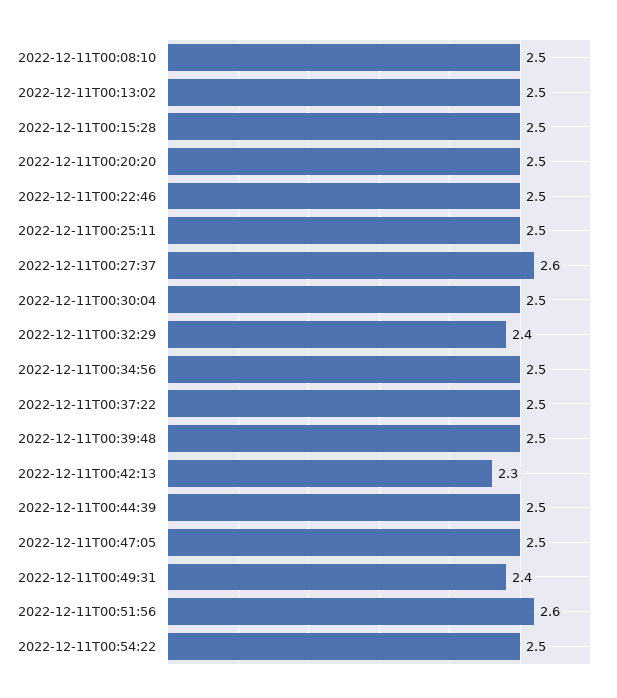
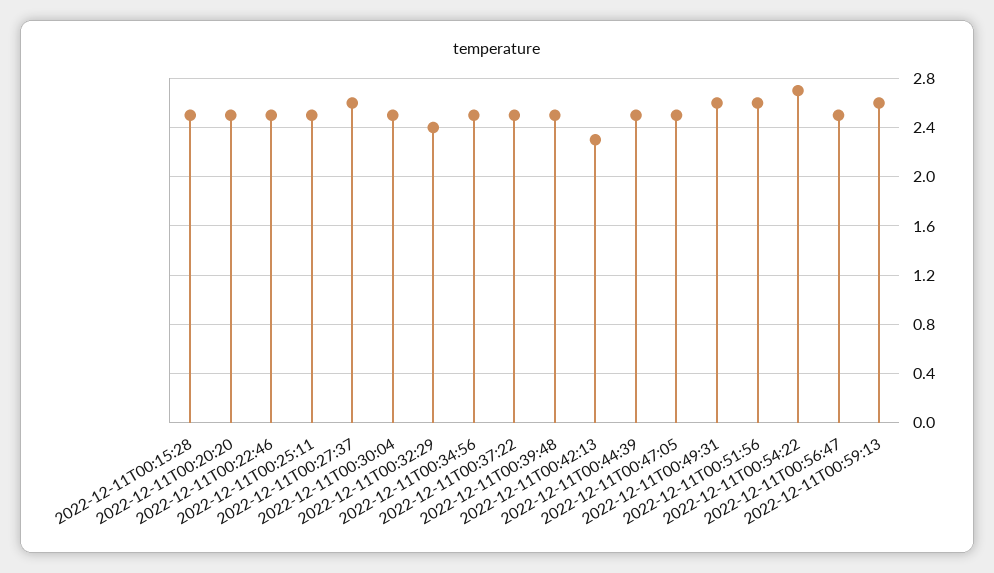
2022-12-11T00:08:10: 2.5 -> none
2022-12-11T00:13:02: 2.5 -> none
2022-12-11T00:49:31: 2.4 -> 2.6
2022-12-11T00:54:22: 2.5 -> 2.7
2022-12-11T00:56:47: none -> 2.5
2022-12-11T00:59:13: none -> 2.6

